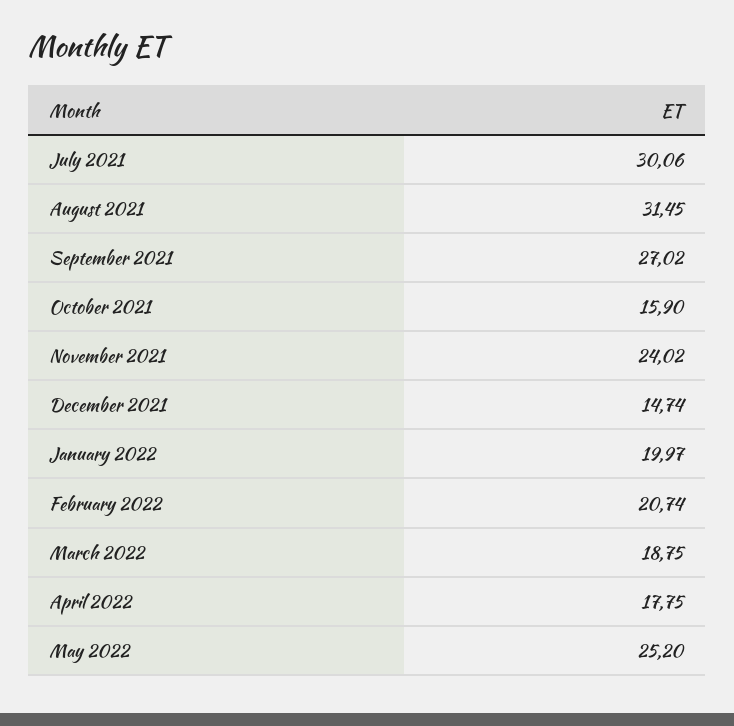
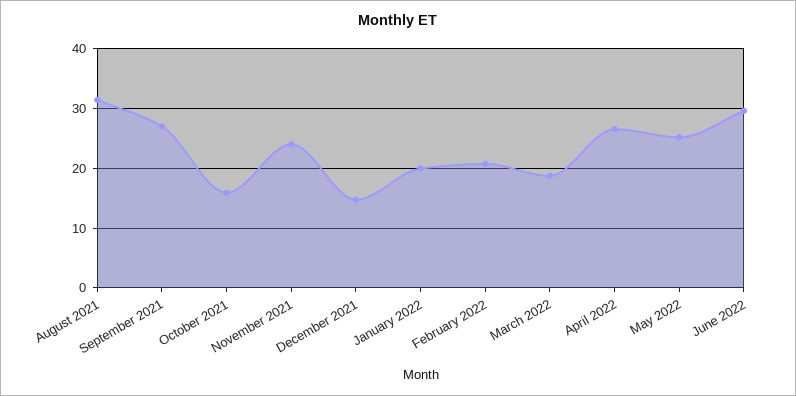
July 2021: 30.06 -> none
April 2022: 17.75 -> 26
June 2022: none -> 30

